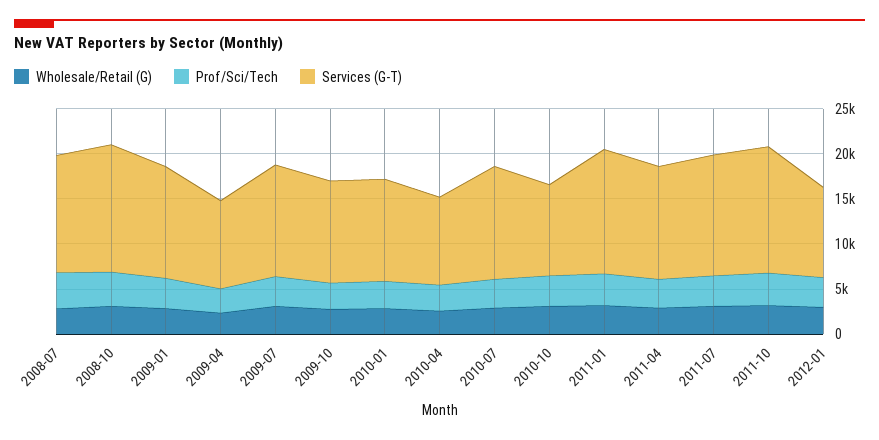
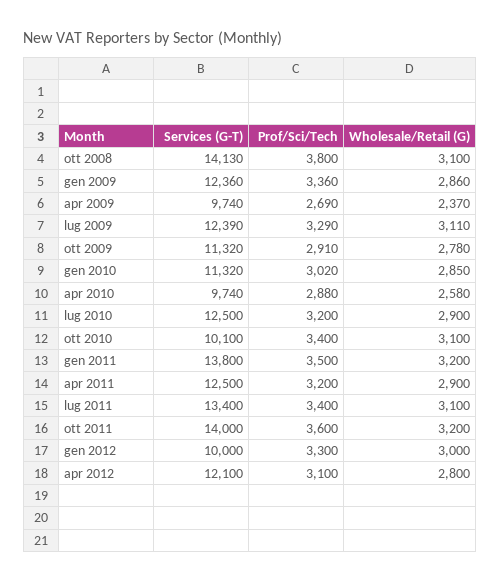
Wholesale/Retail (G), 2008-07: 3000 -> none
Prof/Sci/Tech, 2008-07: 4000 -> none
Services (G-T), 2008-07: 13000 -> none
Services (G-T), apr 2012: none -> 12100
Prof/Sci/Tech, apr 2012: none -> 3100
Wholesale/Retail (G), apr 2012: none -> 2800

